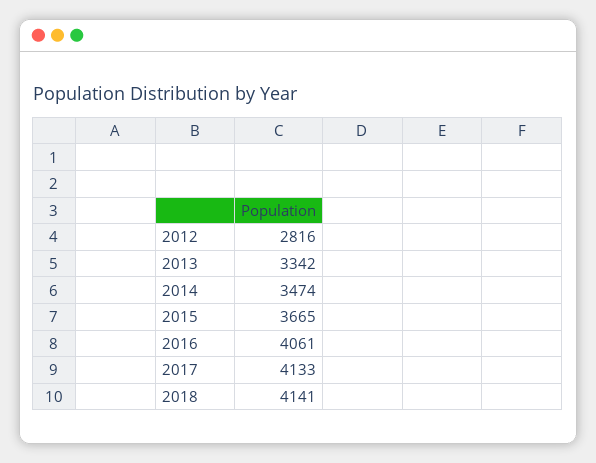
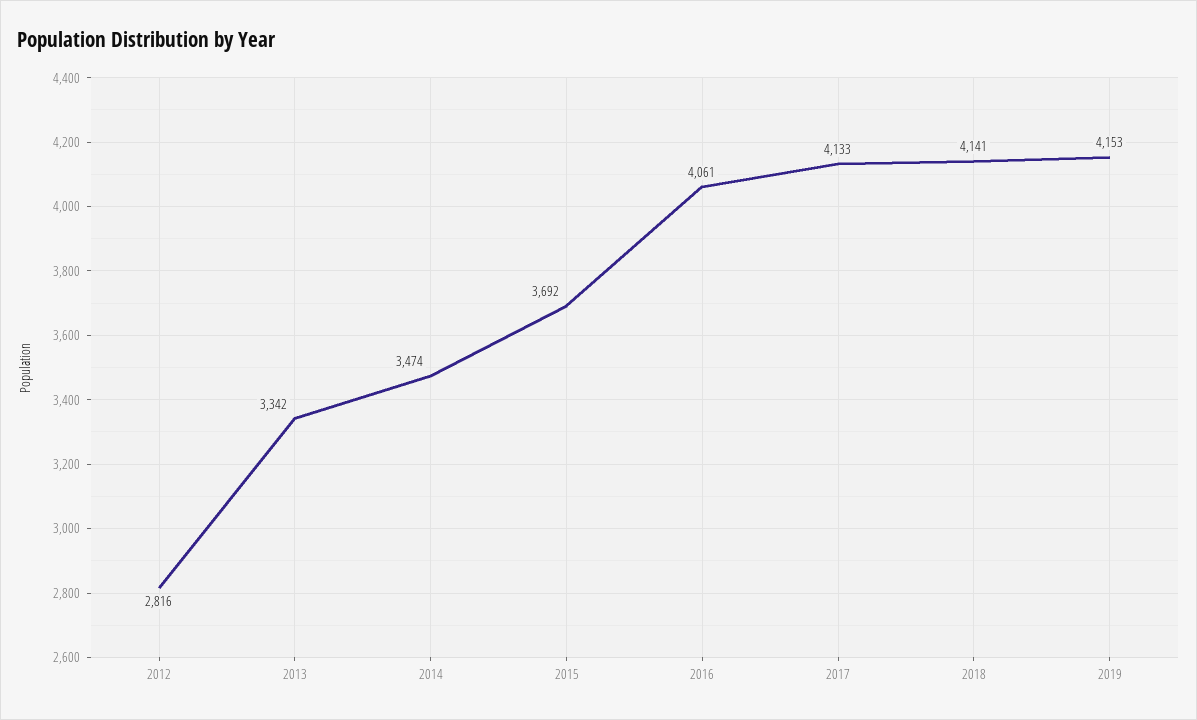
2015: 3665 -> 3692
2019: none -> 4153

